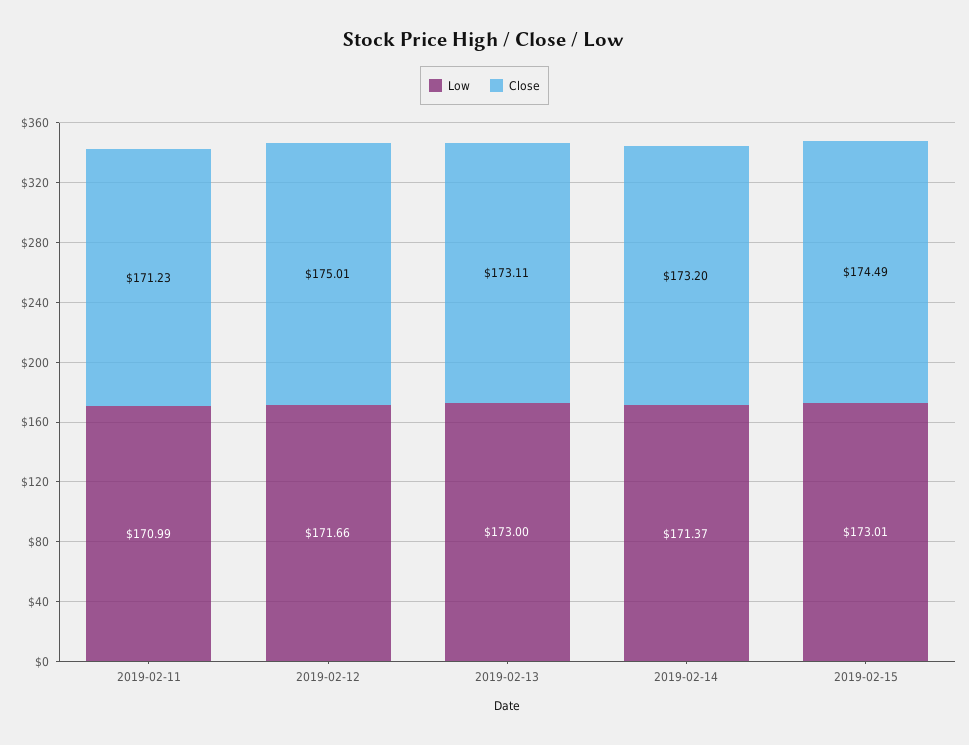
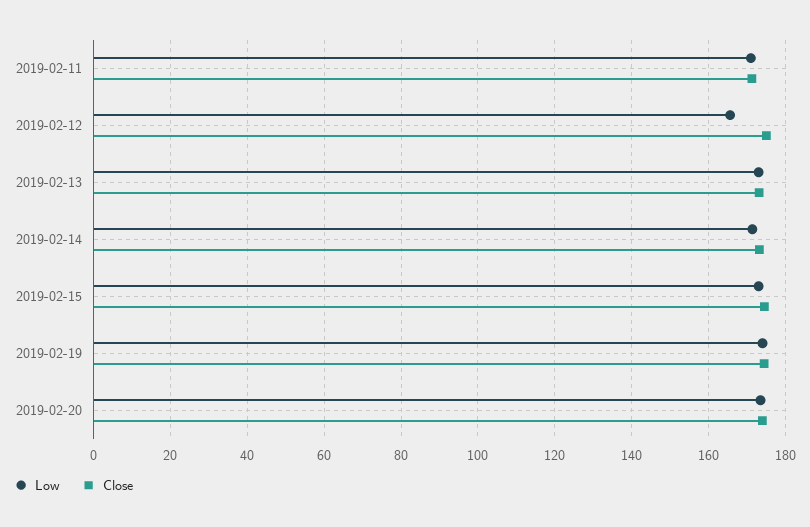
Low, 2019-02-12: 171.66 -> 166
Low, 2019-02-19: none -> 174
Close, 2019-02-19: none -> 174
Low, 2019-02-20: none -> 174
Close, 2019-02-20: none -> 174

